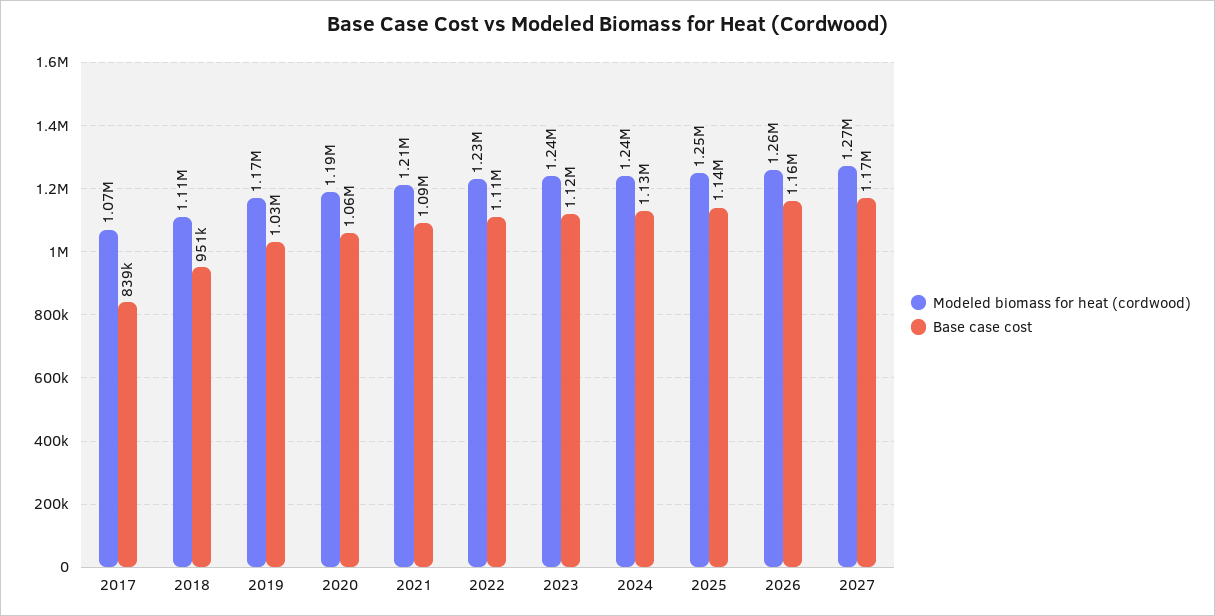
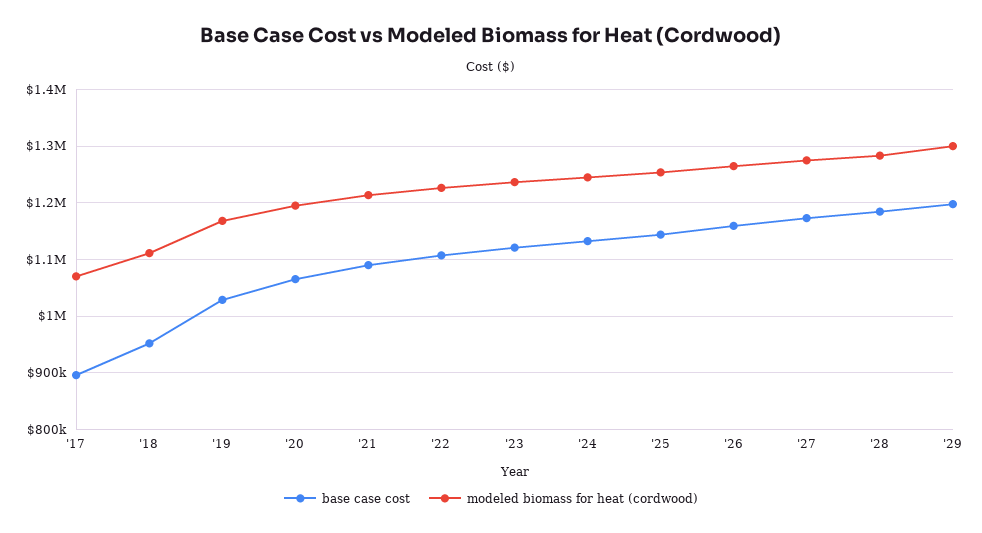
Base case cost, 2017: 839000 -> 900000
Base case cost, '28: none -> 1180000
Modeled biomass for heat (cordwood), '28: none -> 1280000
Base case cost, '29: none -> 1200000
Modeled biomass for heat (cordwood), '29: none -> 1300000

